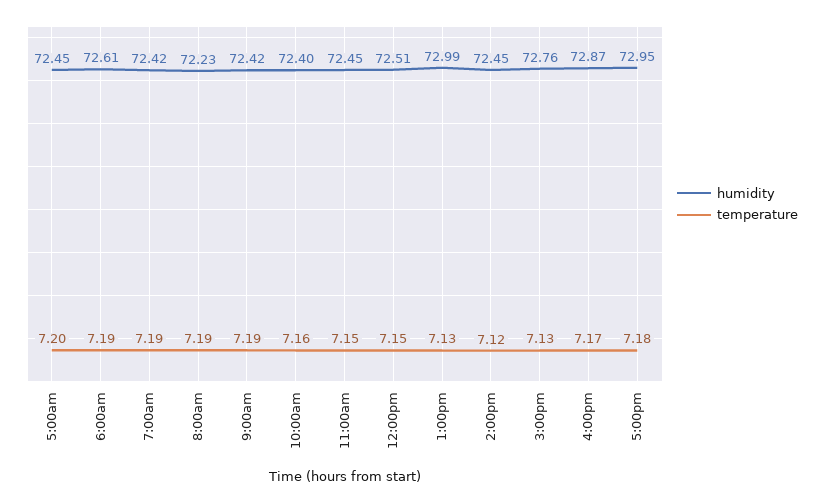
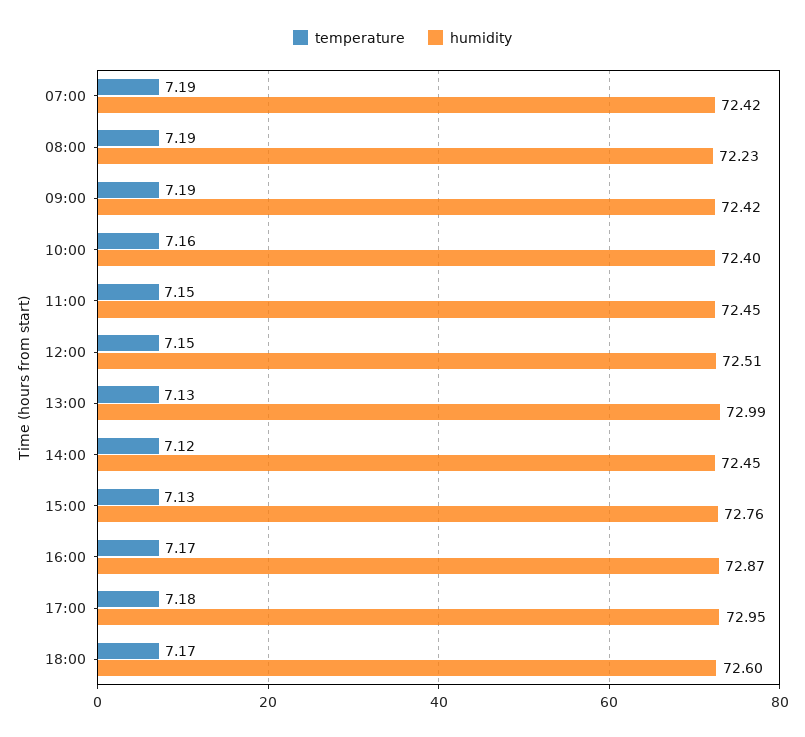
humidity, 5:00am: 72.45 -> none
temperature, 5:00am: 7.2 -> none
humidity, 6:00am: 72.61 -> none
temperature, 6:00am: 7.19 -> none
temperature, 18:00: none -> 7.17
humidity, 18:00: none -> 72.6

